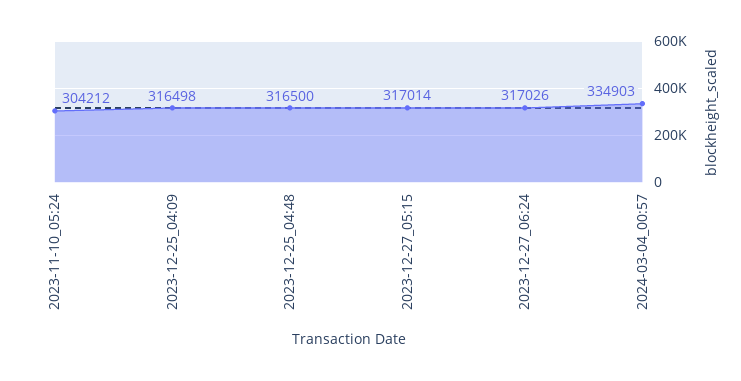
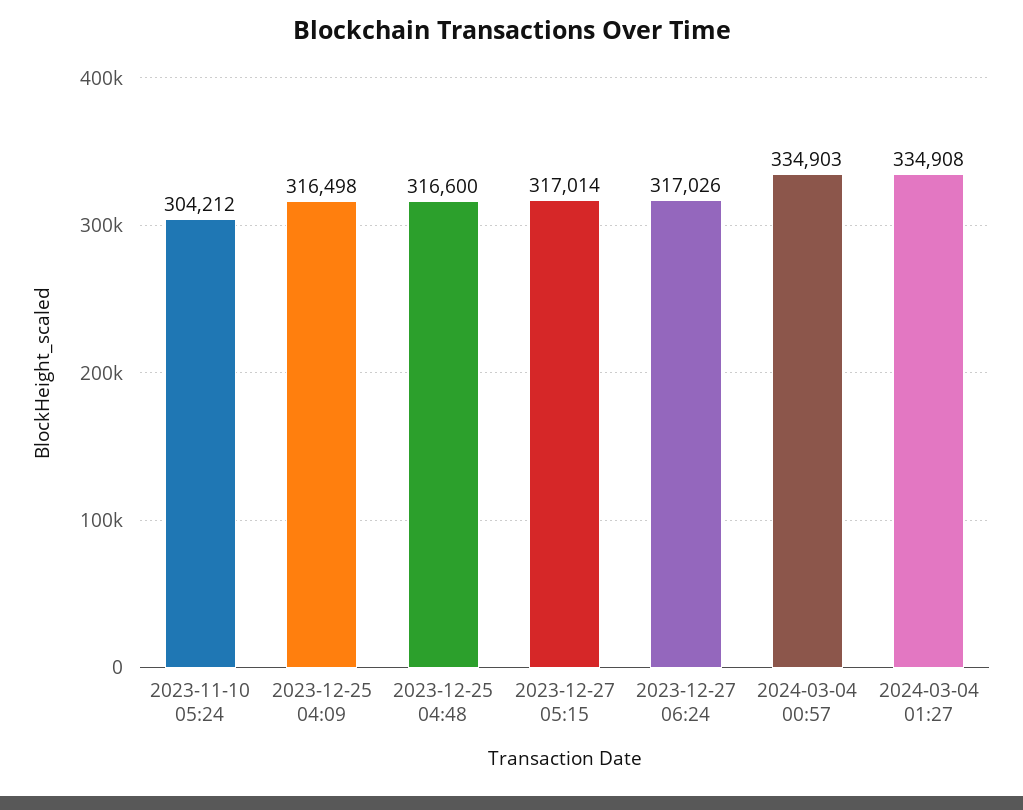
2023-12-25_04:48: 316500 -> 316600
2024-03-04 01:27: none -> 334908

